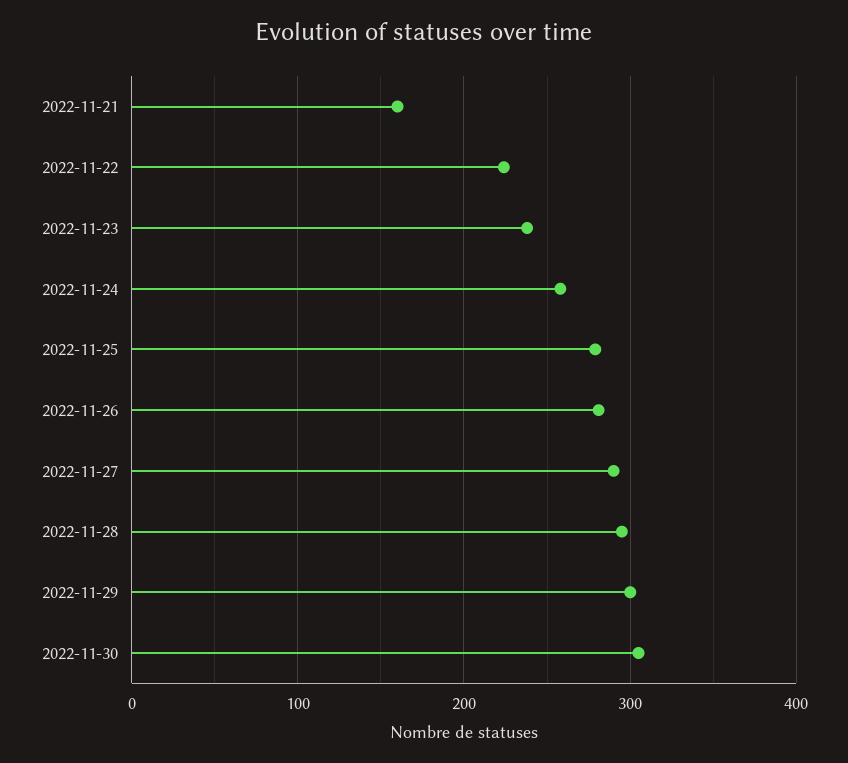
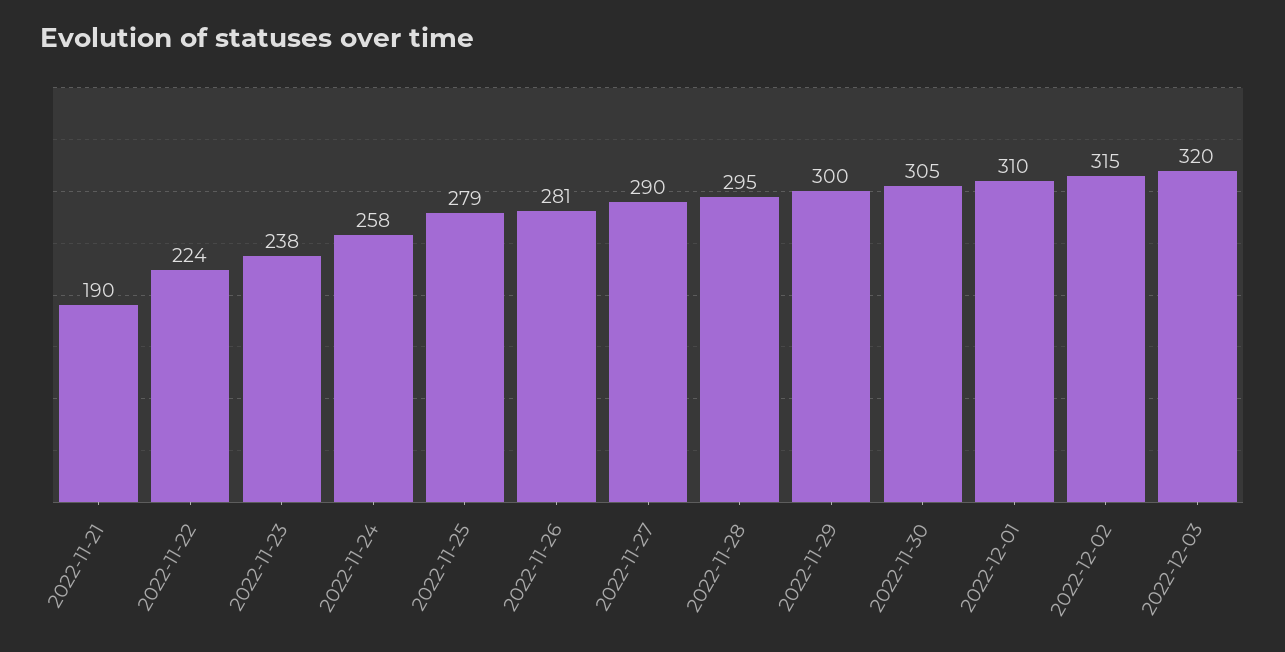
2022-11-21: 160 -> 190
2022-12-01: none -> 310
2022-12-02: none -> 315
2022-12-03: none -> 320

